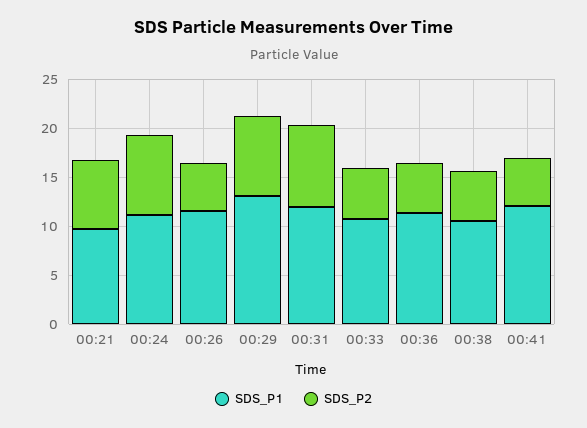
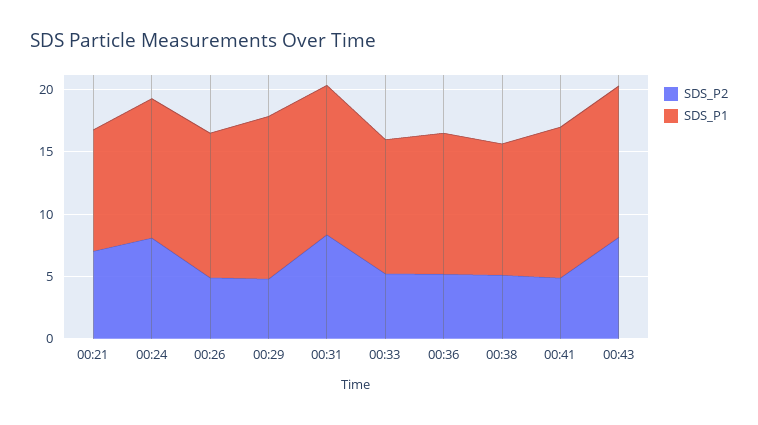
SDS_P2, 00:29: 8 -> 5
SDS_P2, 00:43: none -> 8
SDS_P1, 00:43: none -> 12

